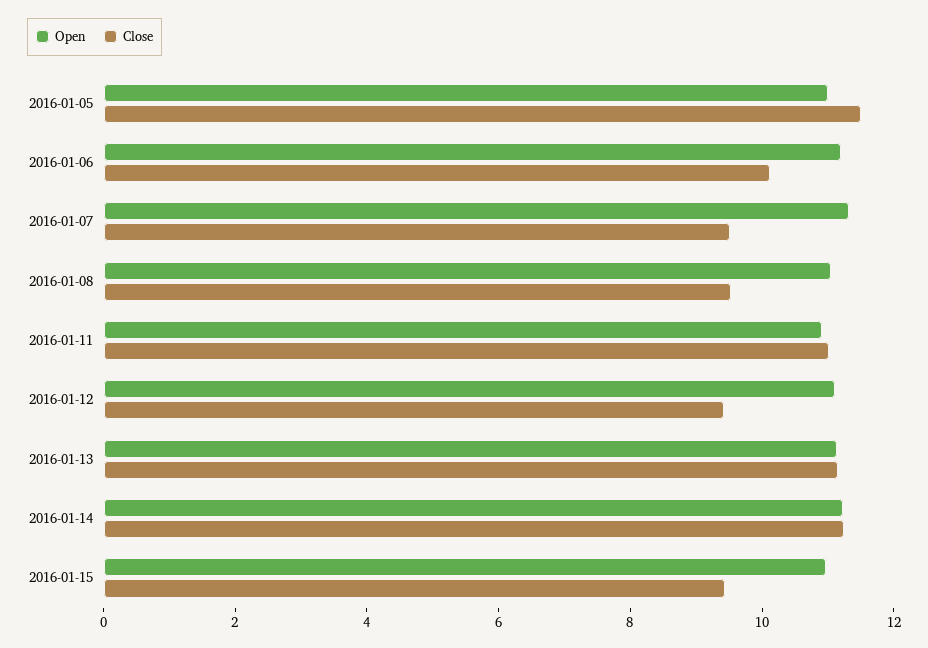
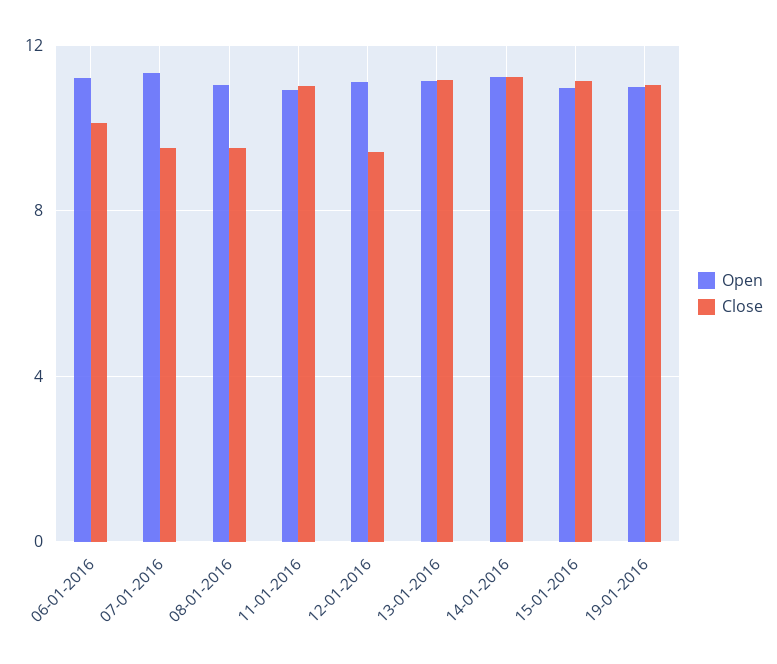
Open, 2016-01-05: 11 -> none
Close, 2016-01-05: 11.5 -> none
Close, 2016-01-15: 9.5 -> 11
Open, 19-01-2016: none -> 11
Close, 19-01-2016: none -> 11

